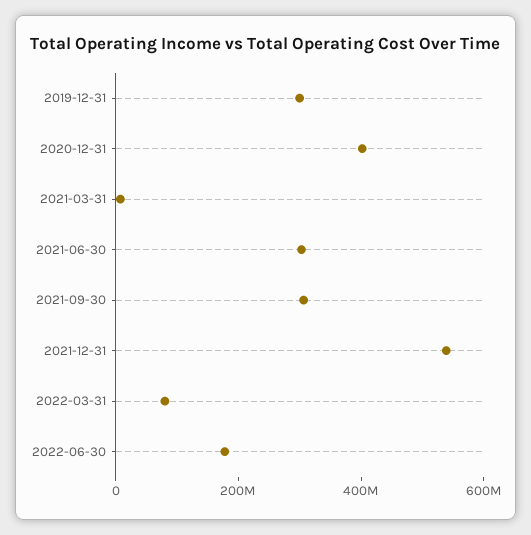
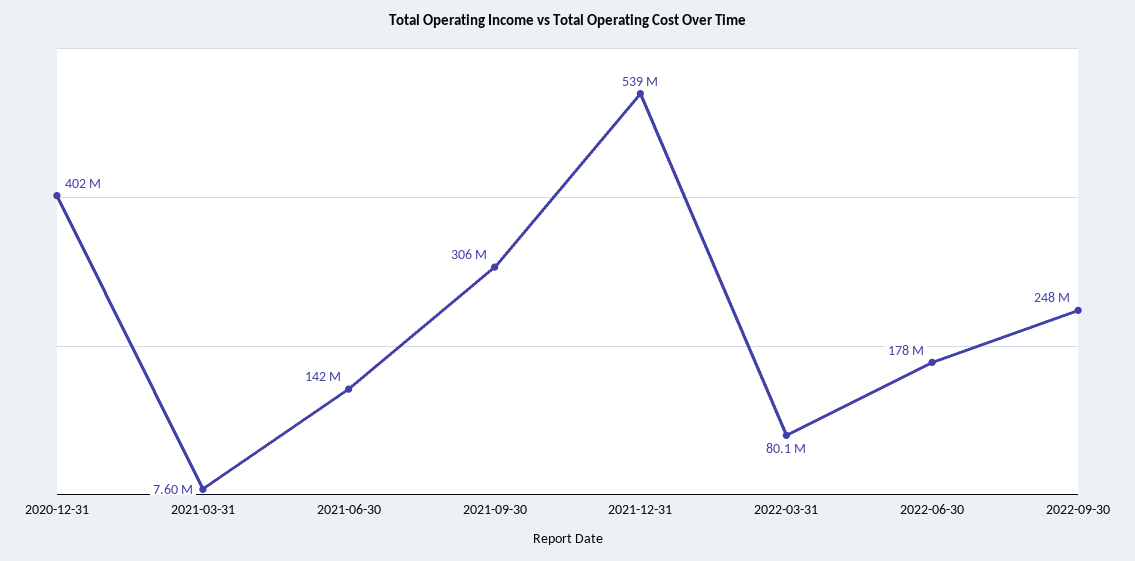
2019-12-31: 300000000 -> none
2021-06-30: 300000000 -> 142000000
2022-09-30: none -> 248000000

